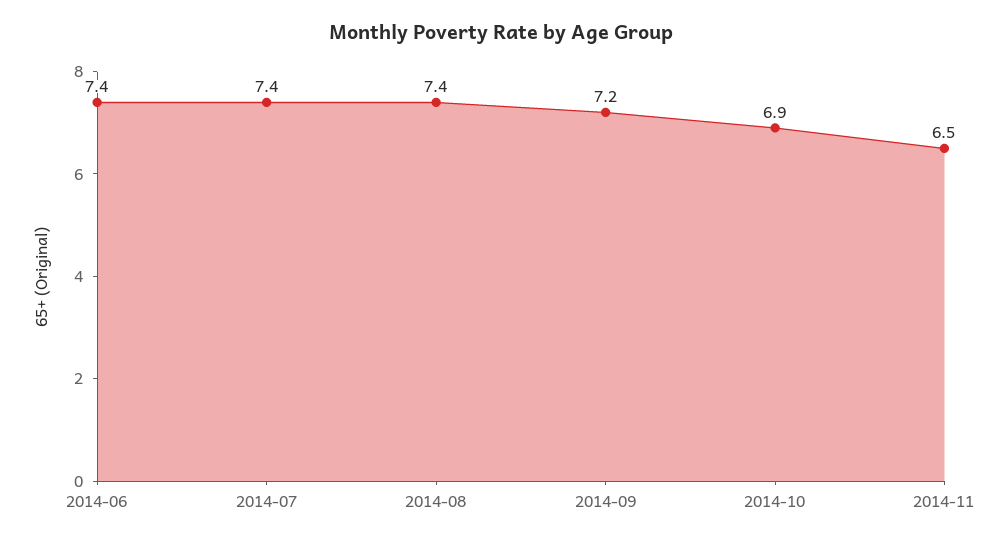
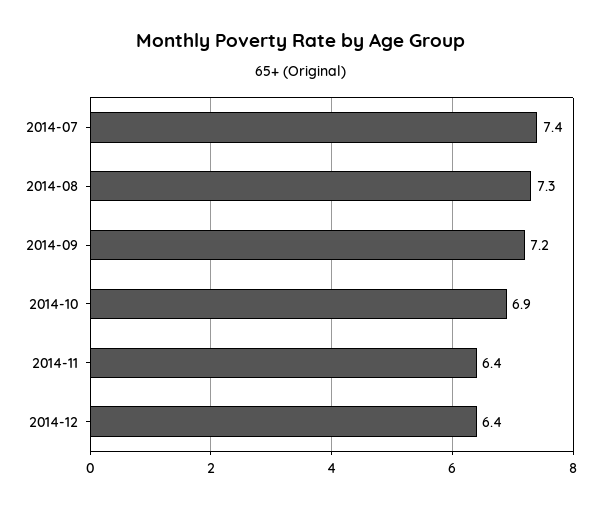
2014-06: 7.4 -> none
2014-08: 7.4 -> 7.3
2014-11: 6.5 -> 6.4
2014-12: none -> 6.4

